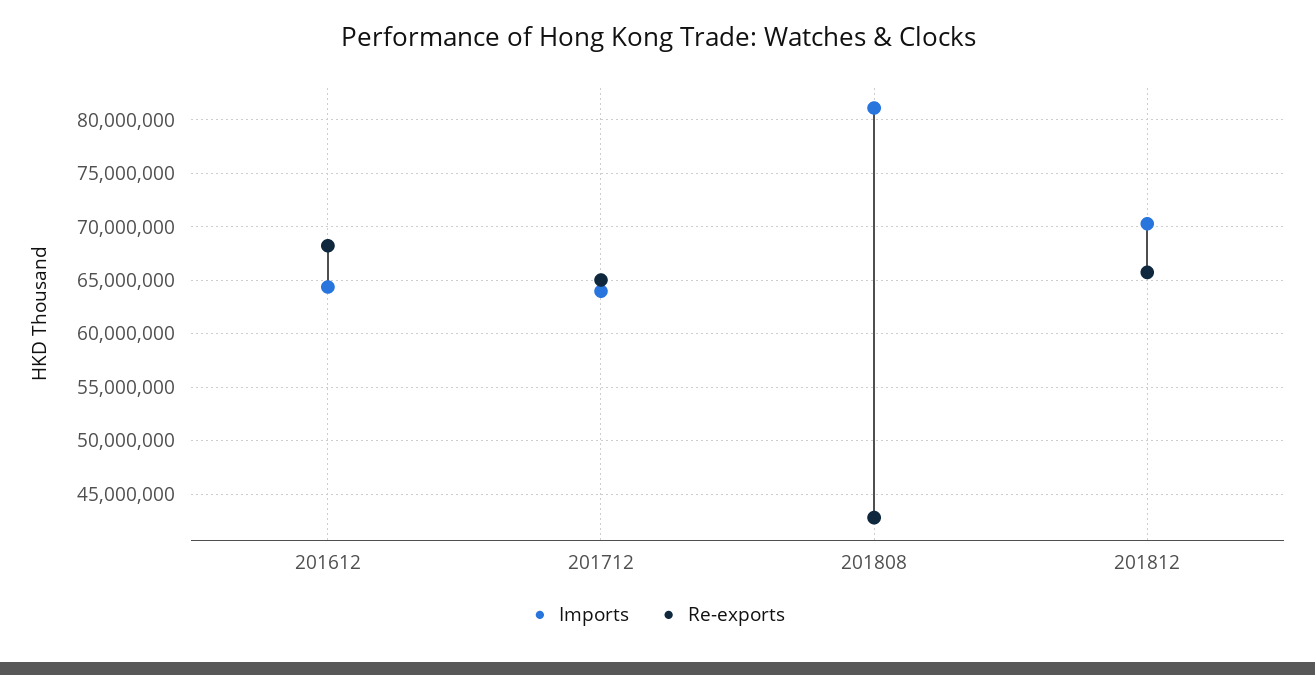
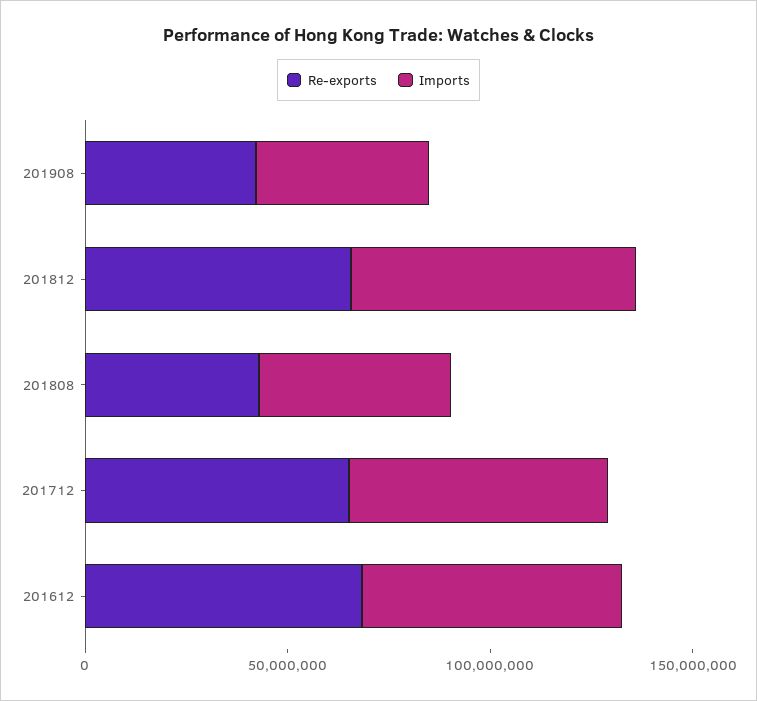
Imports, 201808: 81000000 -> 50000000
Re-exports, 201908: none -> 40000000
Imports, 201908: none -> 40000000

